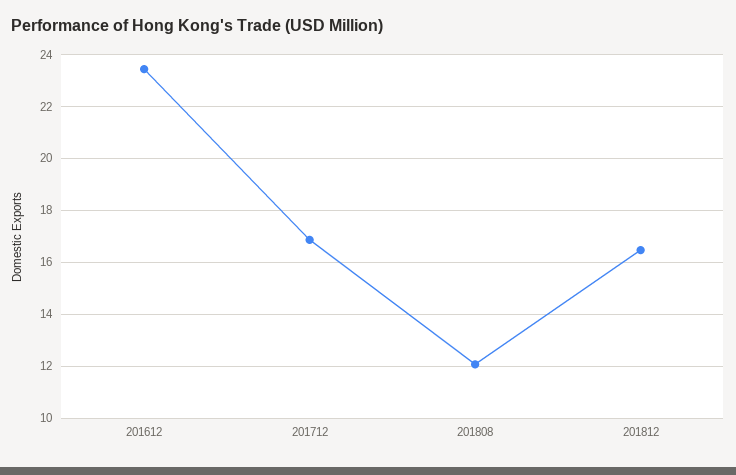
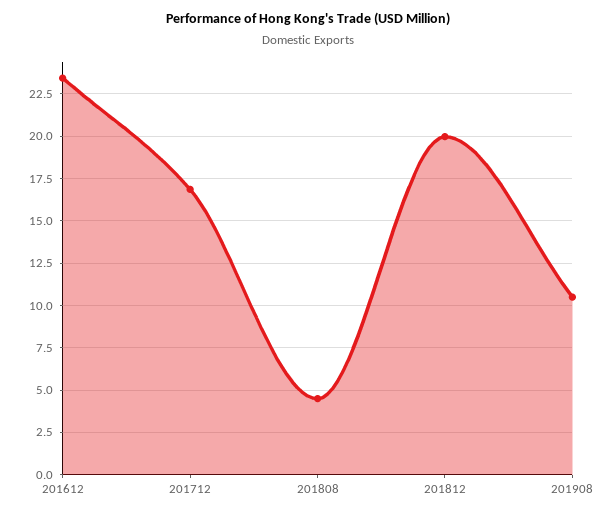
201808: 12 -> 4.5
201812: 16.5 -> 20
201908: none -> 10.5

